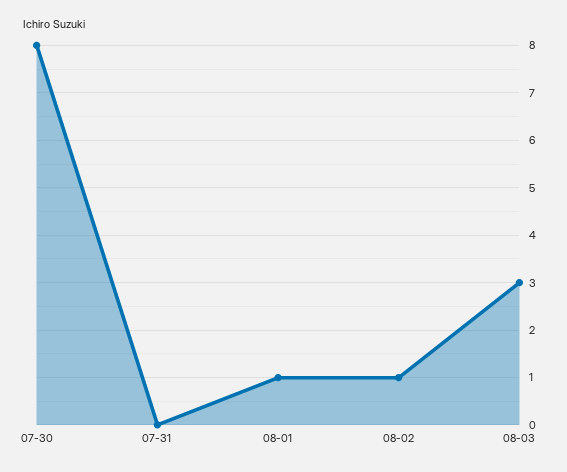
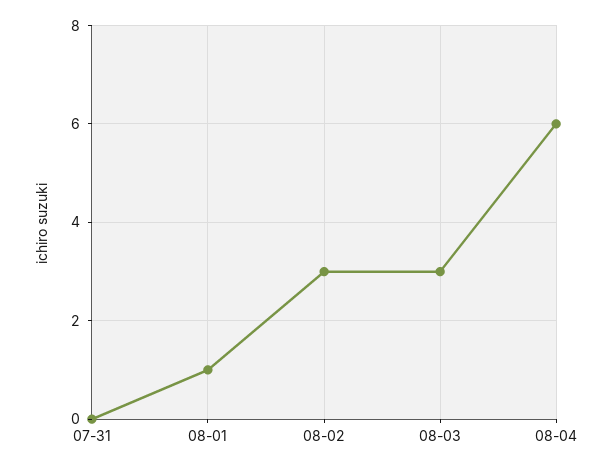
07-30: 8 -> none
08-02: 1 -> 3
08-04: none -> 6

